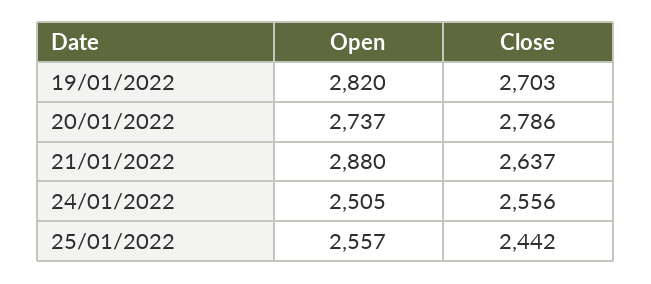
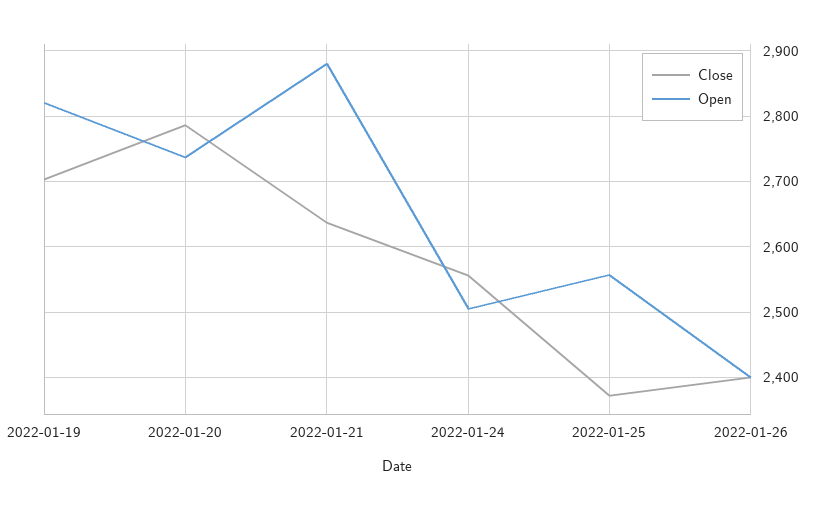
Close, 25/01/2022: 2442 -> 2370
Close, 2022-01-26: none -> 2400
Open, 2022-01-26: none -> 2400

